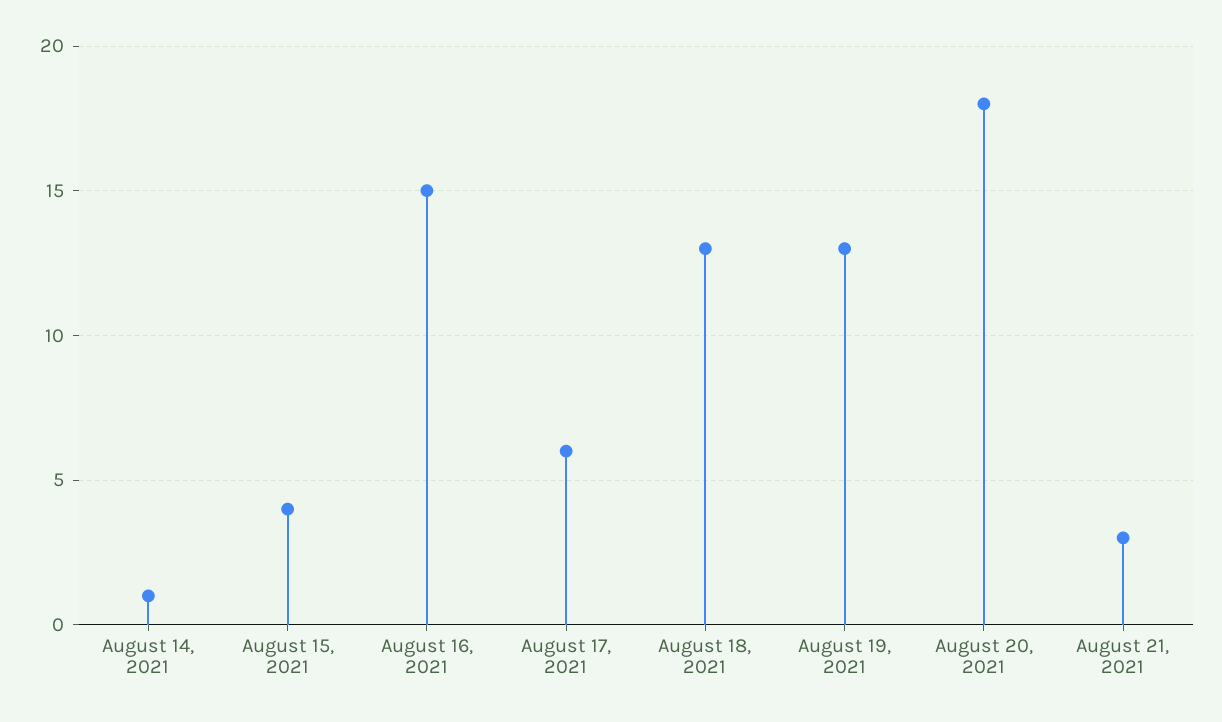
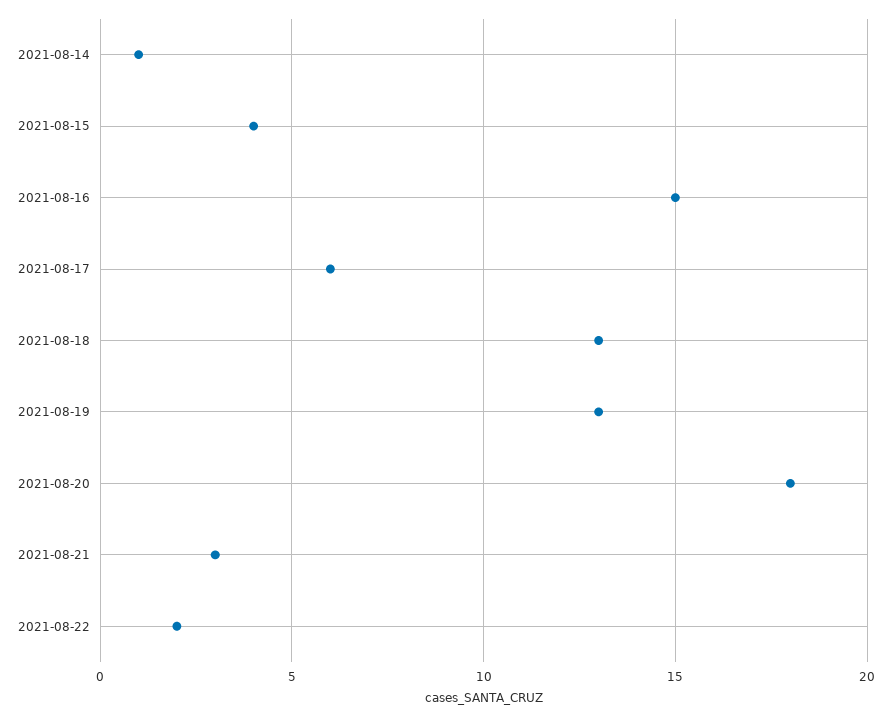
2021-08-22: none -> 2

